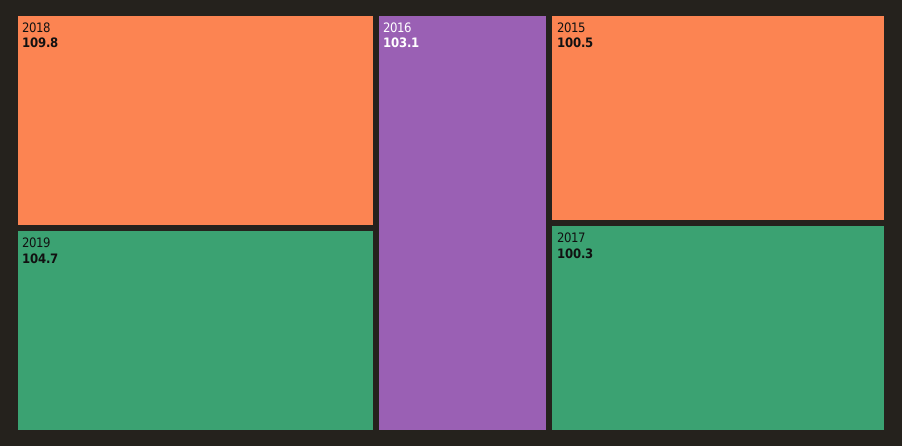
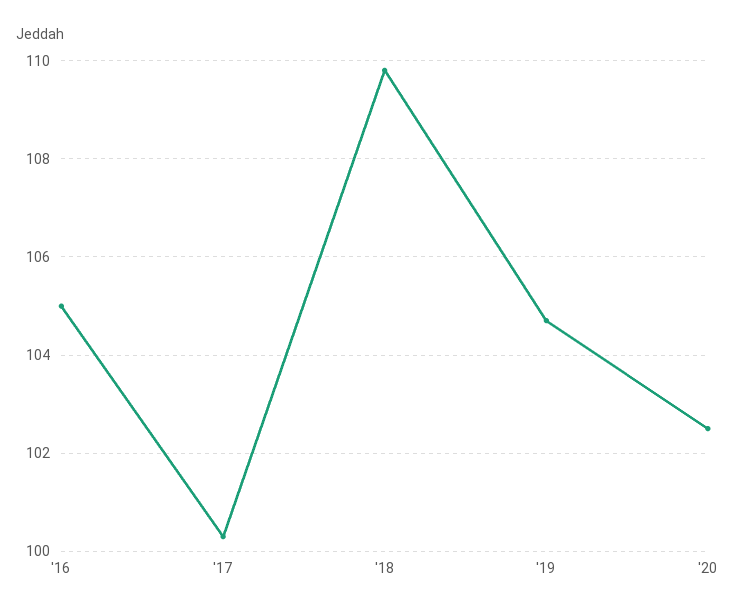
2016: 103.1 -> 105
2015: 100.5 -> none
'20: none -> 102.5

